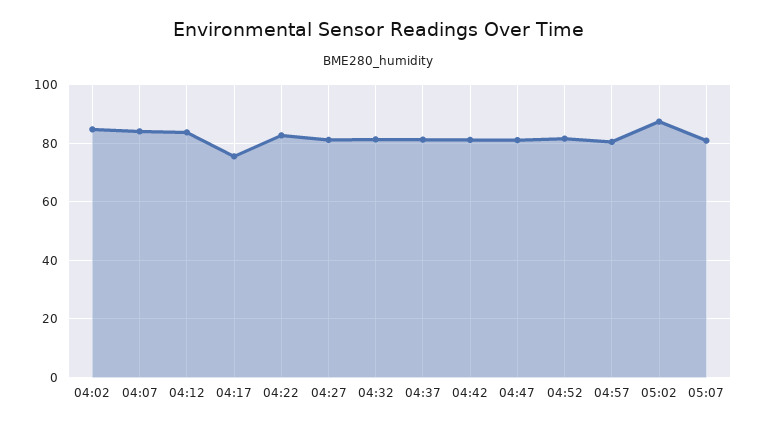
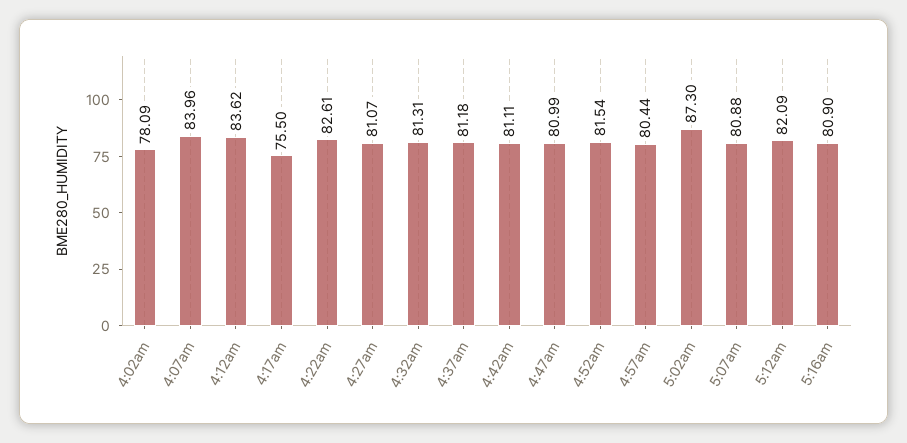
04:02: 85 -> 78.09
5:12am: none -> 82.09
5:16am: none -> 80.9

